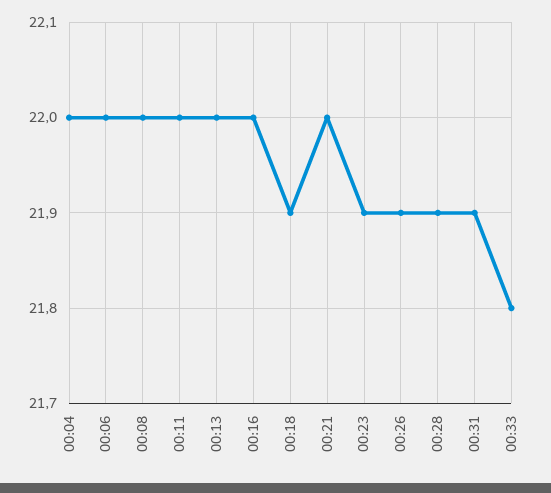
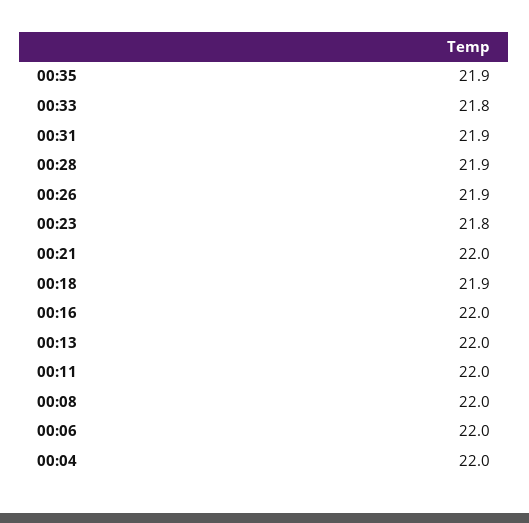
00:23: 21.9 -> 21.8
00:35: none -> 21.9

